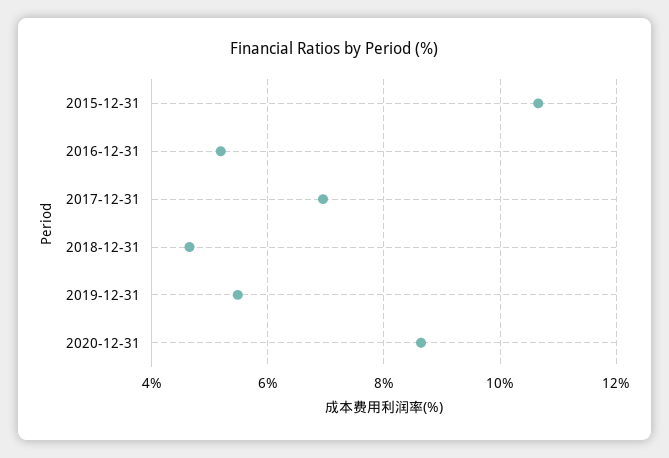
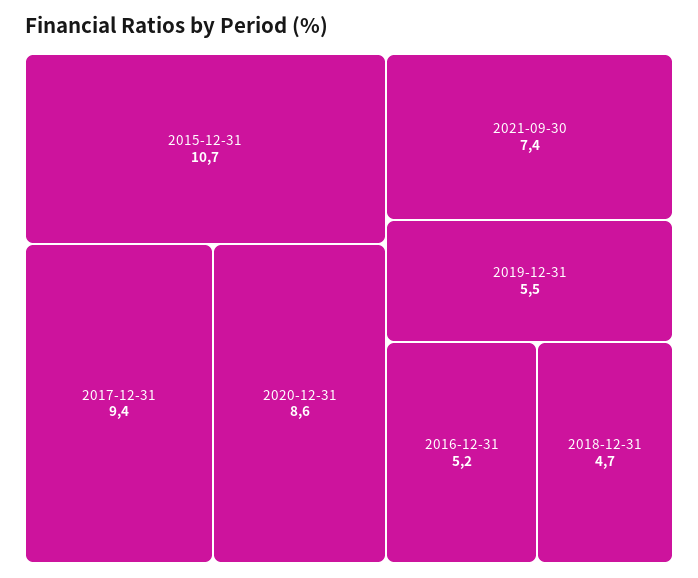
2017-12-31: 7 -> 9.4
2021-09-30: none -> 7.4

